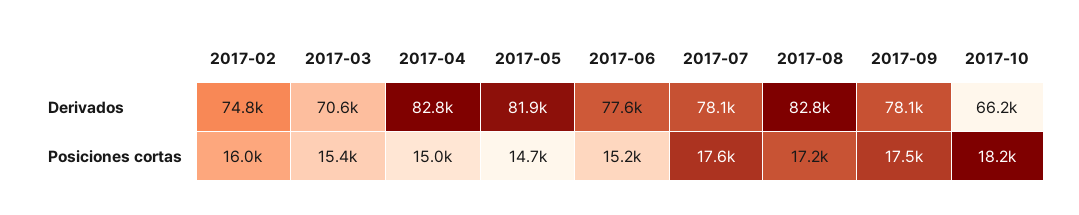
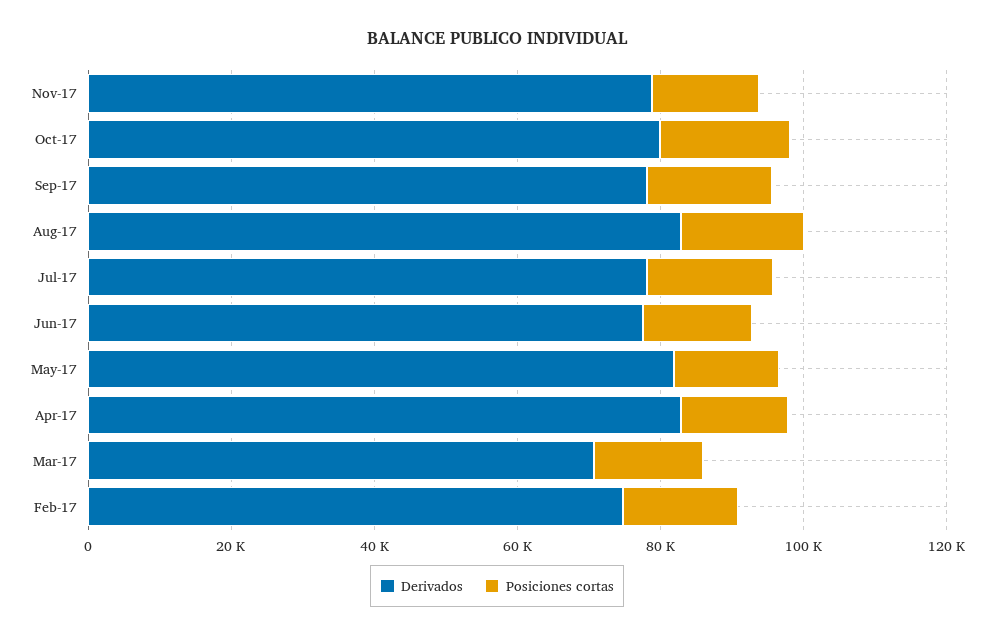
Derivados, 2017-10: 66200 -> 80000
Derivados, Nov-17: none -> 80000
Posiciones cortas, Nov-17: none -> 15000

